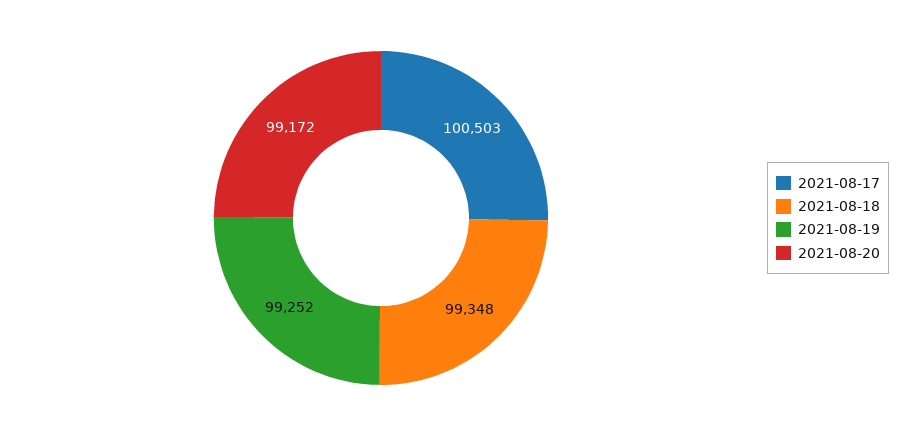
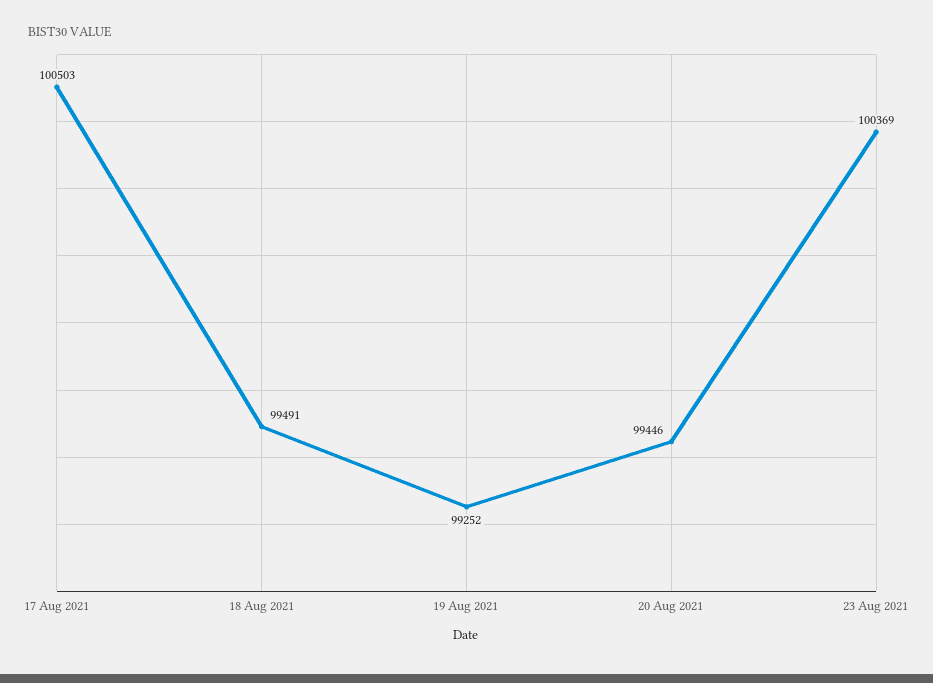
2021-08-18: 99348 -> 99491
2021-08-20: 99172 -> 99446
23 Aug 2021: none -> 100369

